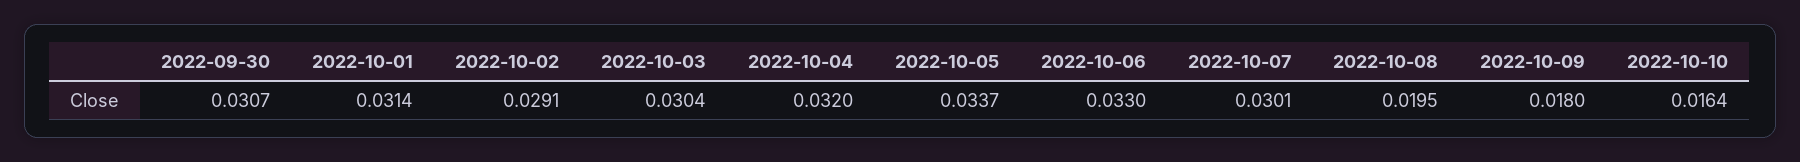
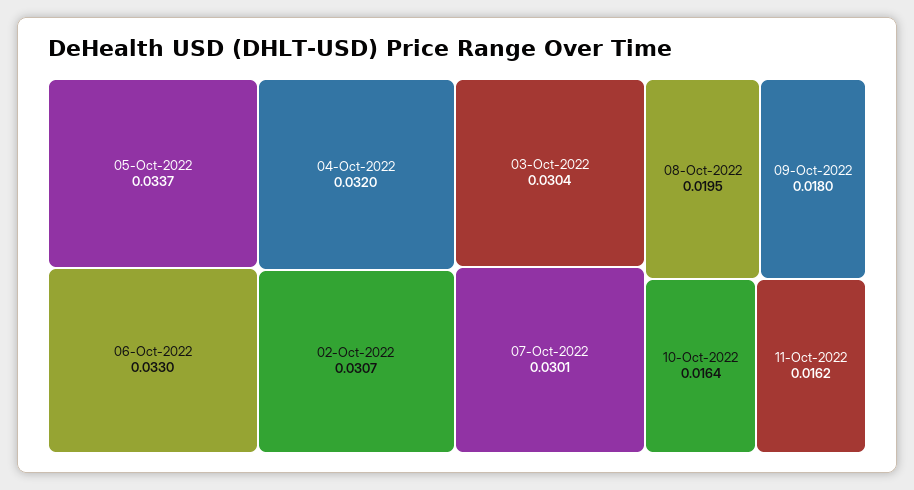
2022-09-30: 0.0307 -> none
2022-10-01: 0.0314 -> none
2022-10-02: 0.0291 -> 0.0307
11-Oct-2022: none -> 0.0162

